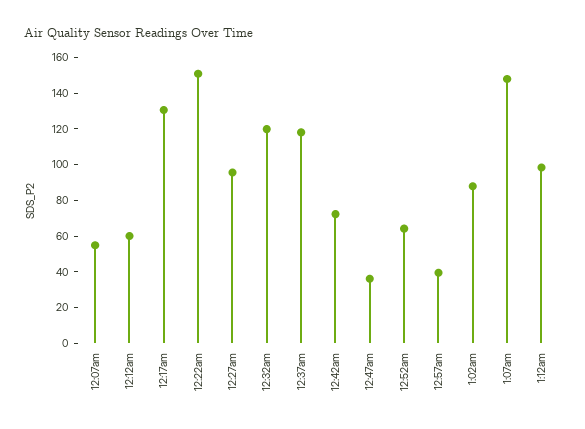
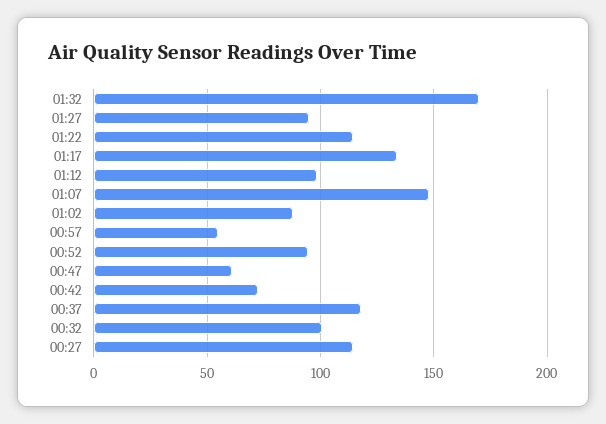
12:07am: 55 -> none
12:12am: 60 -> none
12:17am: 130 -> none
12:22am: 150 -> none
12:27am: 95 -> 115
12:32am: 120 -> 100
12:47am: 35 -> 60
12:52am: 65 -> 95
12:57am: 40 -> 55
01:32: none -> 170
01:27: none -> 95
01:22: none -> 115
01:17: none -> 135

